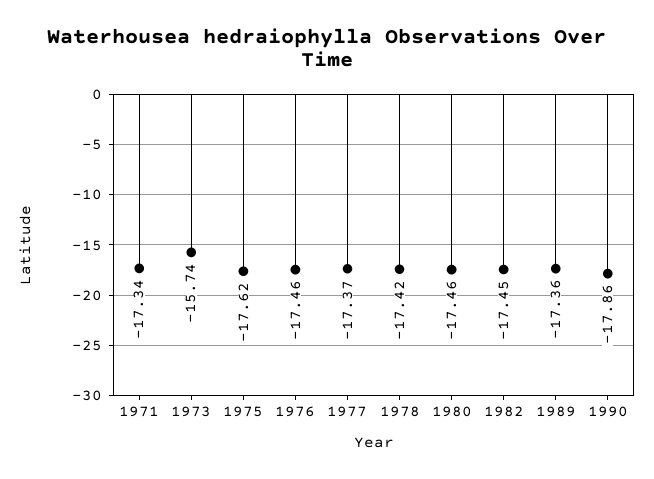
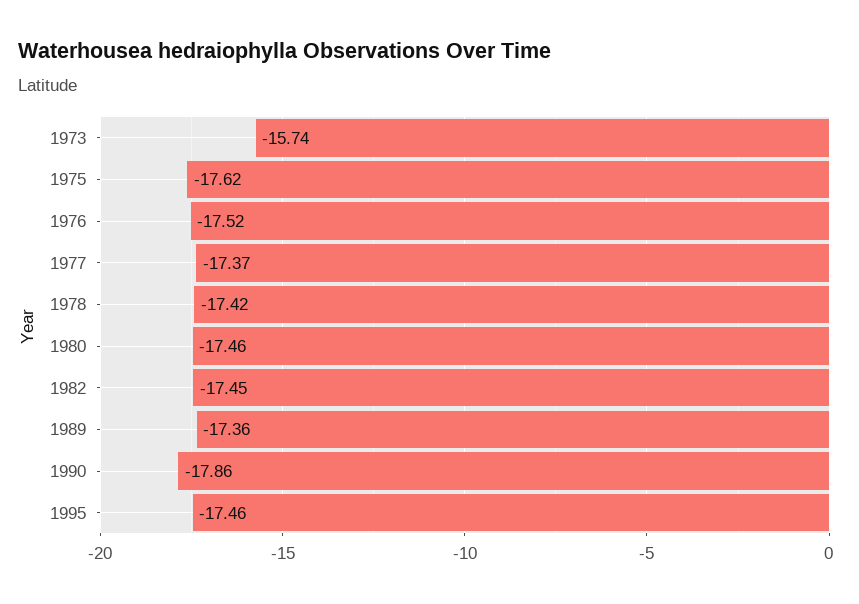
1971: -17.34 -> none
1976: -17.46 -> -17.52
1995: none -> -17.46

